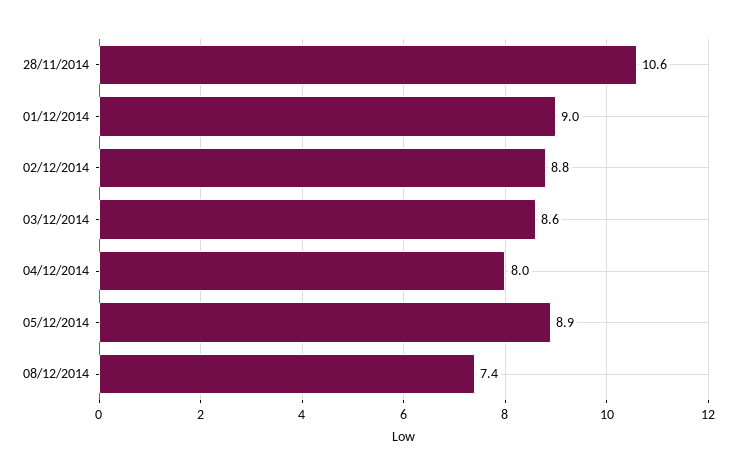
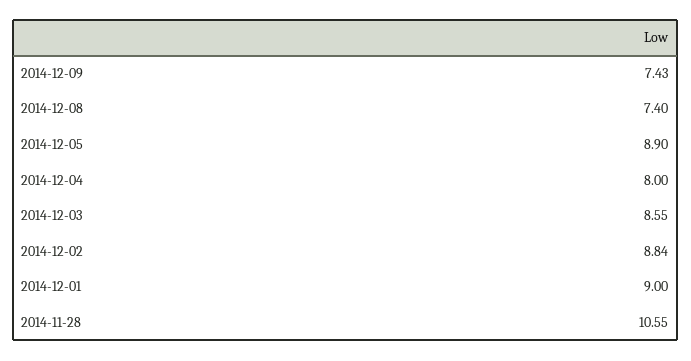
2014-12-09: none -> 7.43

